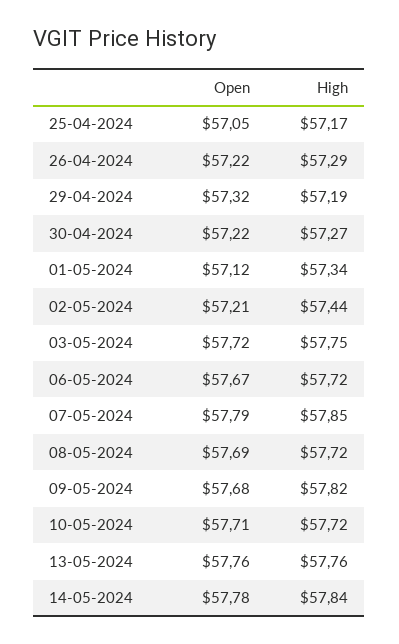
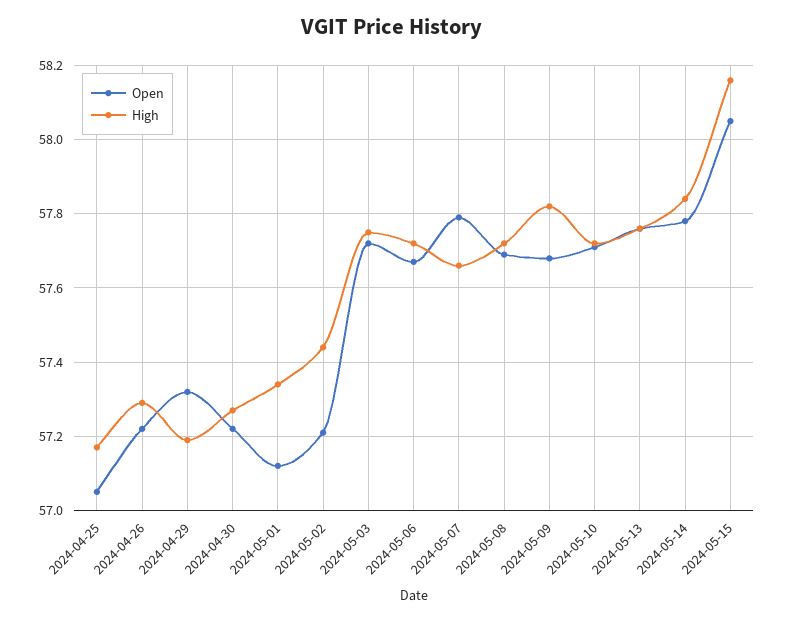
High, 07-05-2024: 57.85 -> 57.65
Open, 2024-05-15: none -> 58.05
High, 2024-05-15: none -> 58.15

